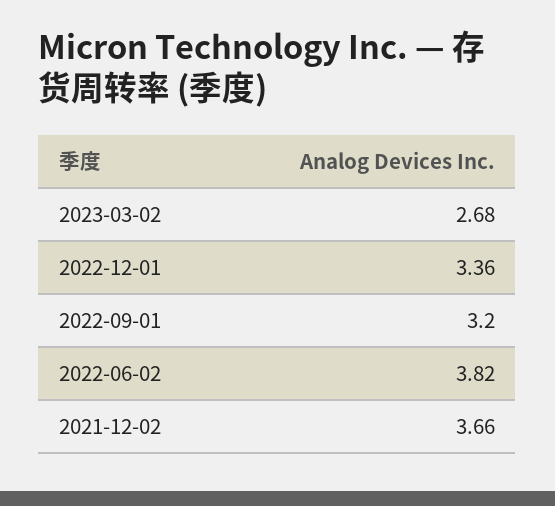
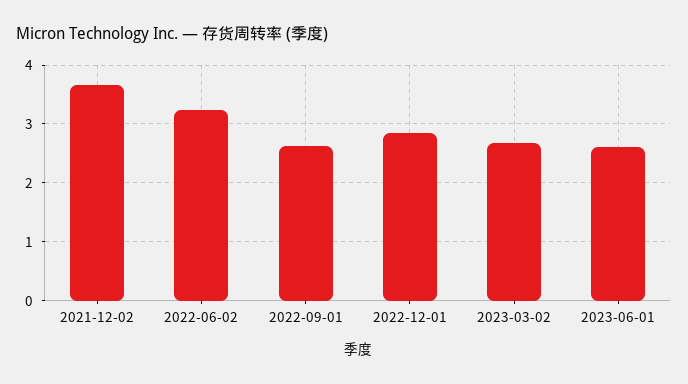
2022-12-01: 3.36 -> 2.8
2022-09-01: 3.2 -> 2.6
2022-06-02: 3.82 -> 3.2
2023-06-01: none -> 2.6

